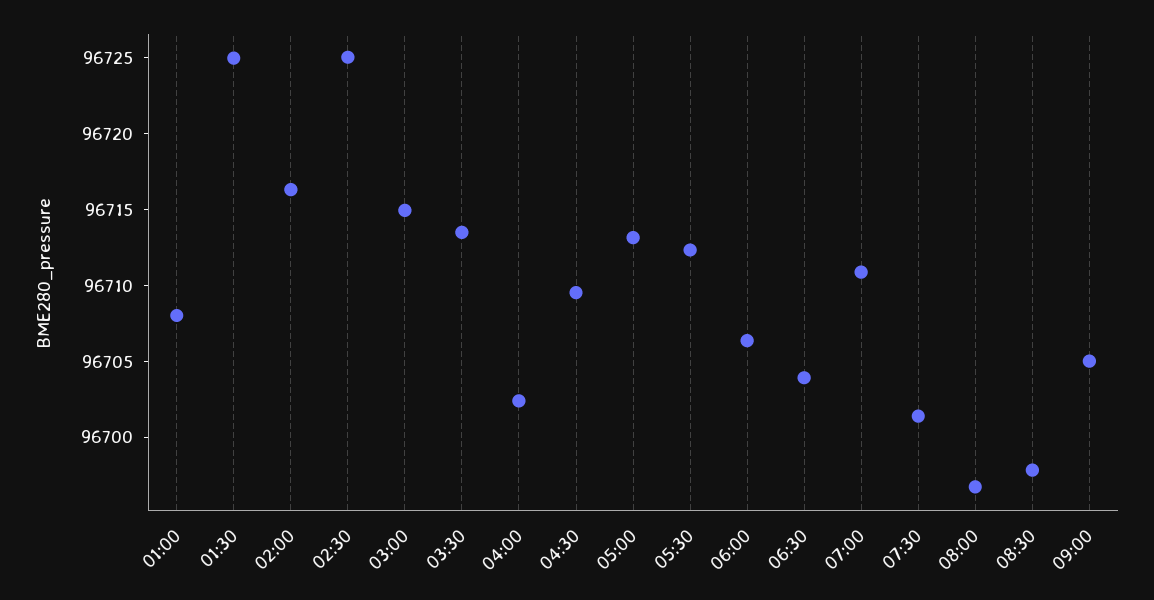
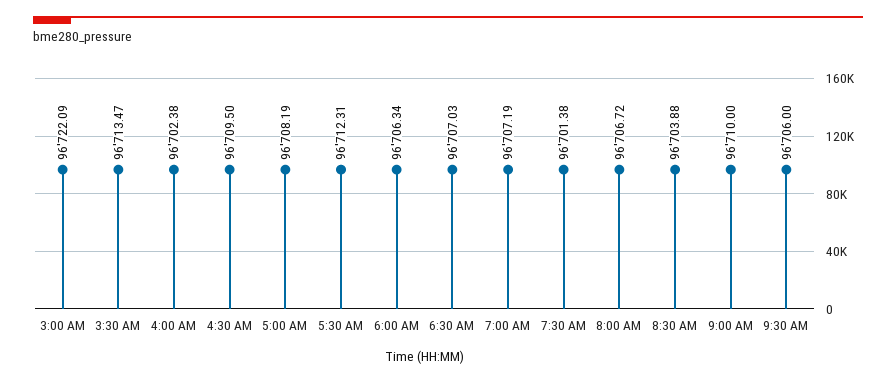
01:00: 96708 -> none
01:30: 96725 -> none
02:00: 96716 -> none
02:30: 96725 -> none
03:00: 96715 -> 96722.09
05:00: 96713 -> 96708.19
06:30: 96704 -> 96707.03
07:00: 96711 -> 96707.19
08:00: 96697 -> 96706.72
08:30: 96698 -> 96703.88
09:00: 96705 -> 96710
9:30 AM: none -> 96706

